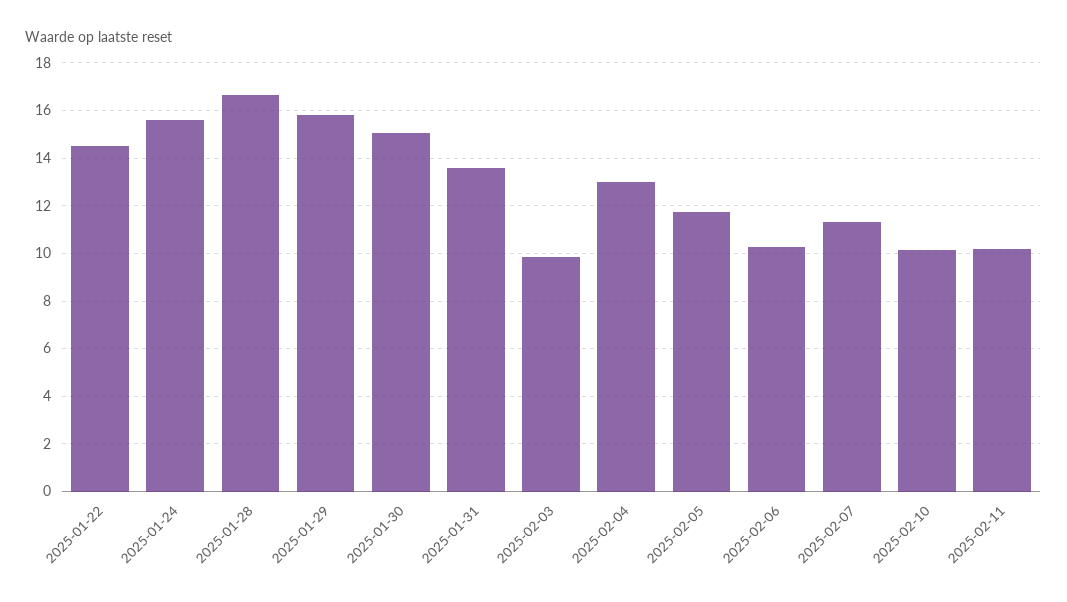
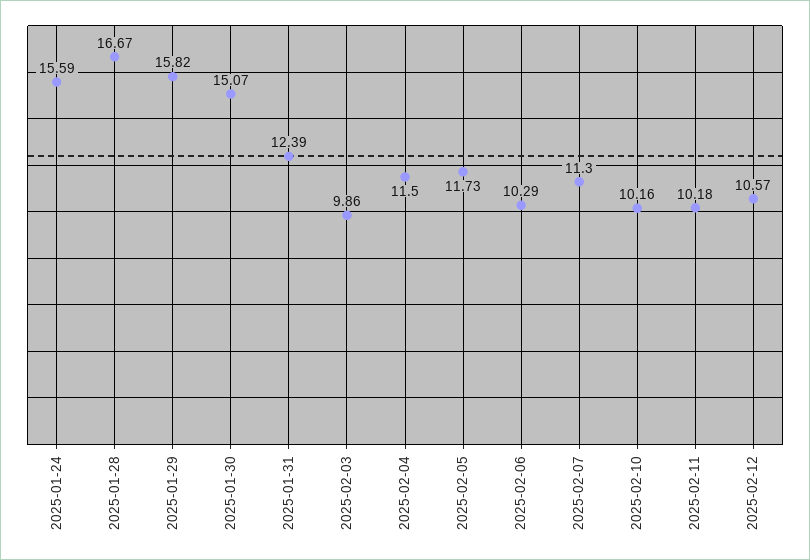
2025-01-22: 14.5 -> none
2025-01-31: 13.5 -> 12.39
2025-02-04: 13 -> 11.5
2025-02-12: none -> 10.57

